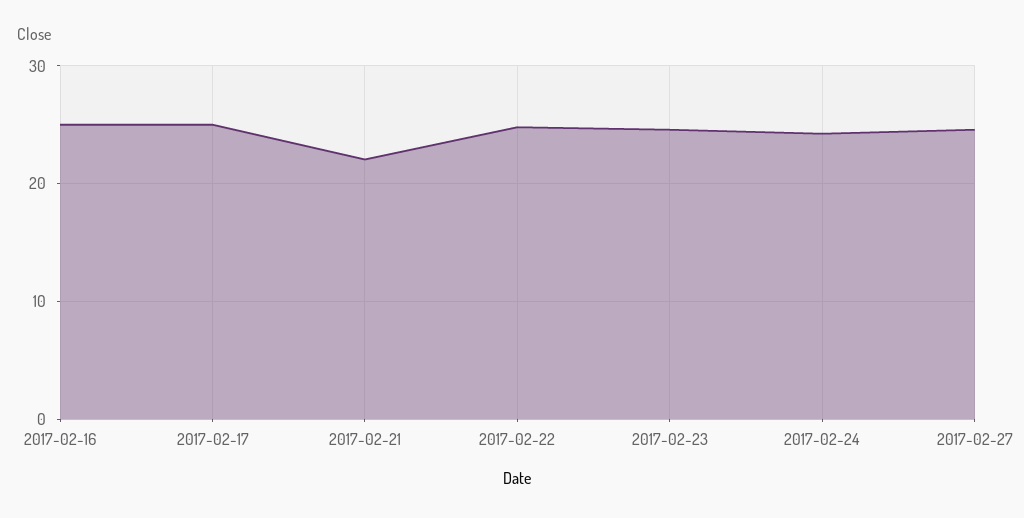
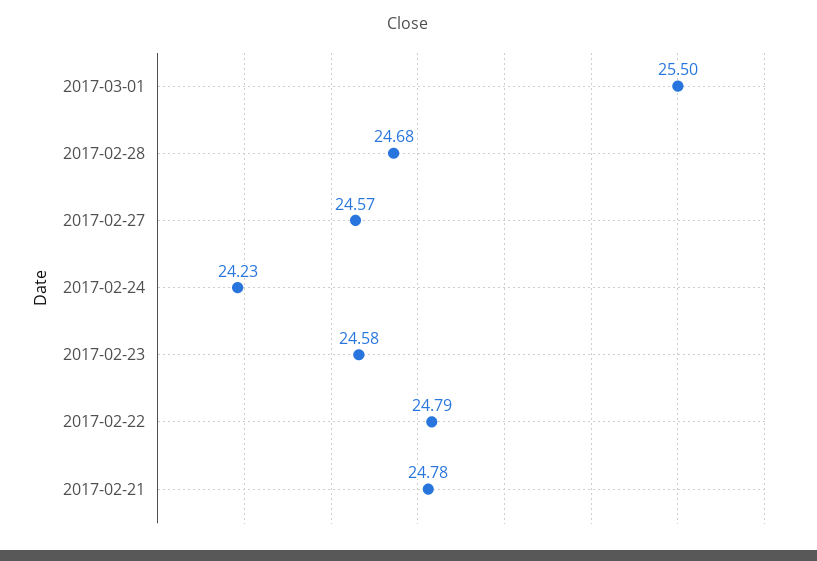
2017-02-16: 25 -> none
2017-02-17: 25 -> none
2017-02-21: 22 -> 24.78
2017-03-01: none -> 25.5
2017-02-28: none -> 24.68

